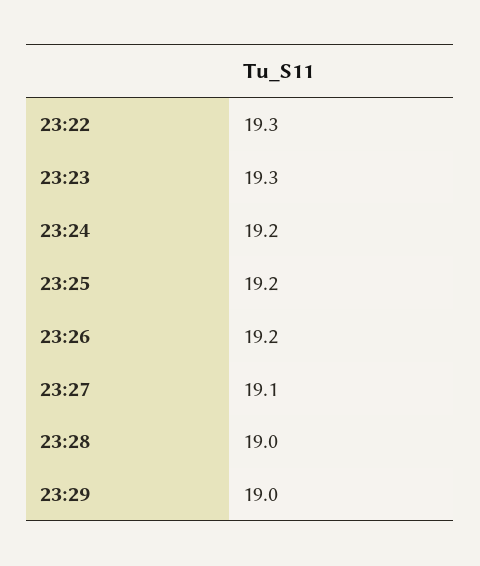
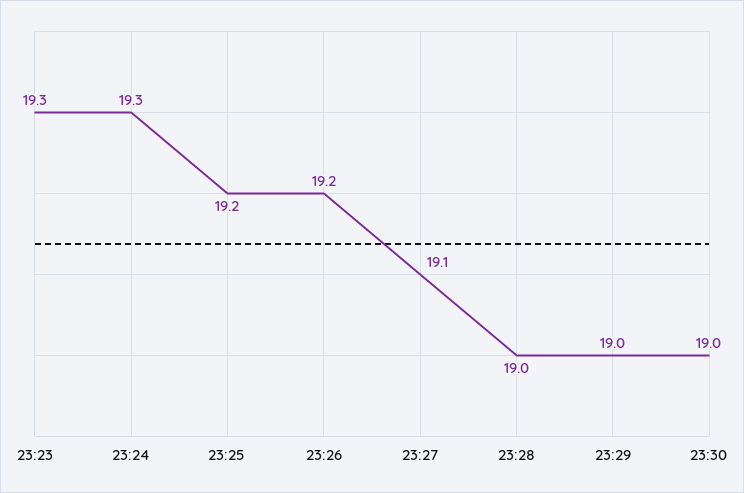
23:22: 19.3 -> none
23:24: 19.2 -> 19.3
23:30: none -> 19

